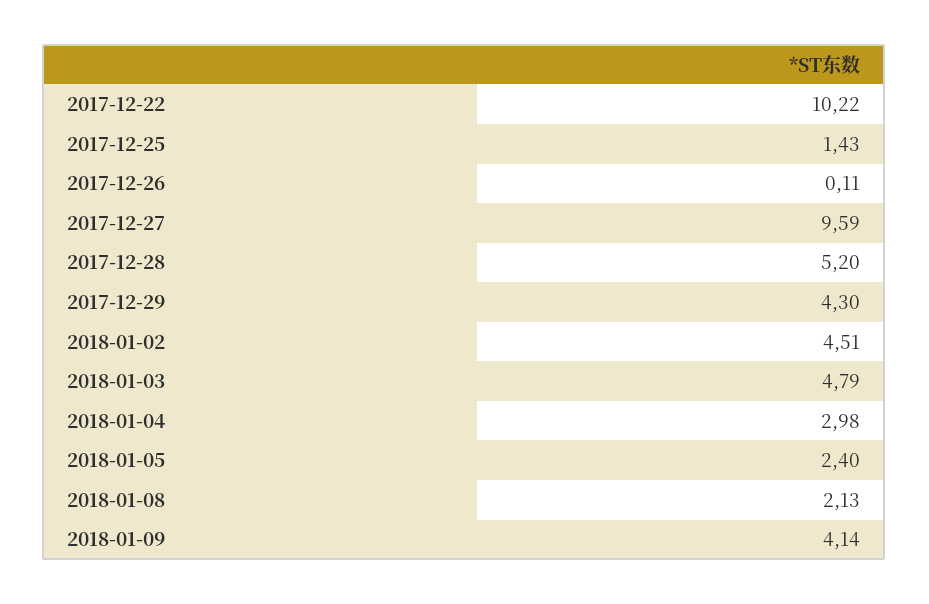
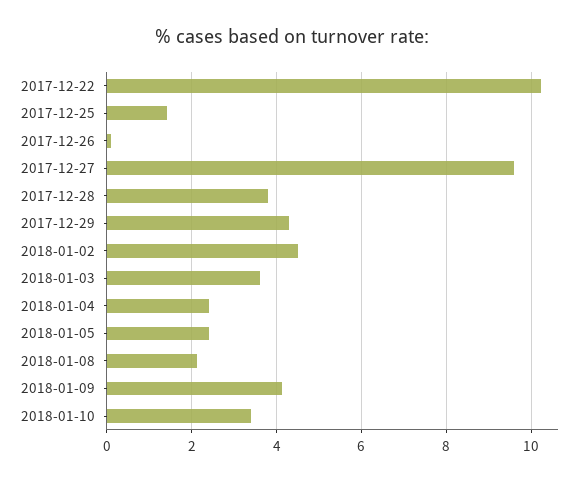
2017-12-28: 5.2 -> 3.8
2018-01-03: 4.79 -> 3.6
2018-01-04: 2.98 -> 2.4
2018-01-10: none -> 3.4

